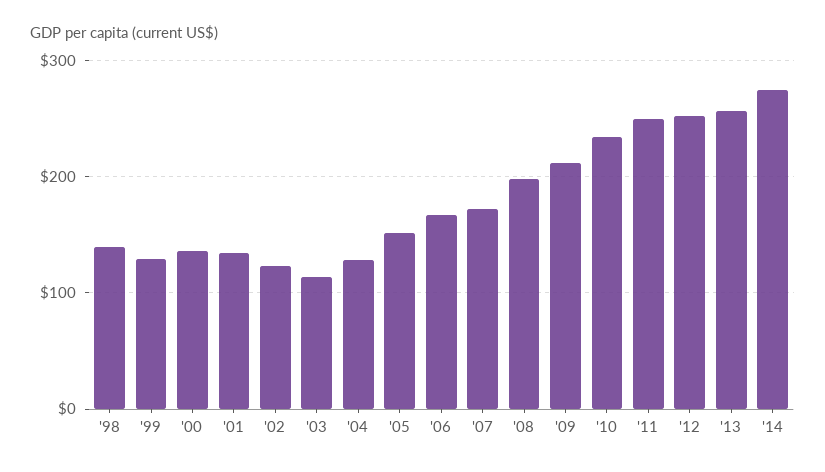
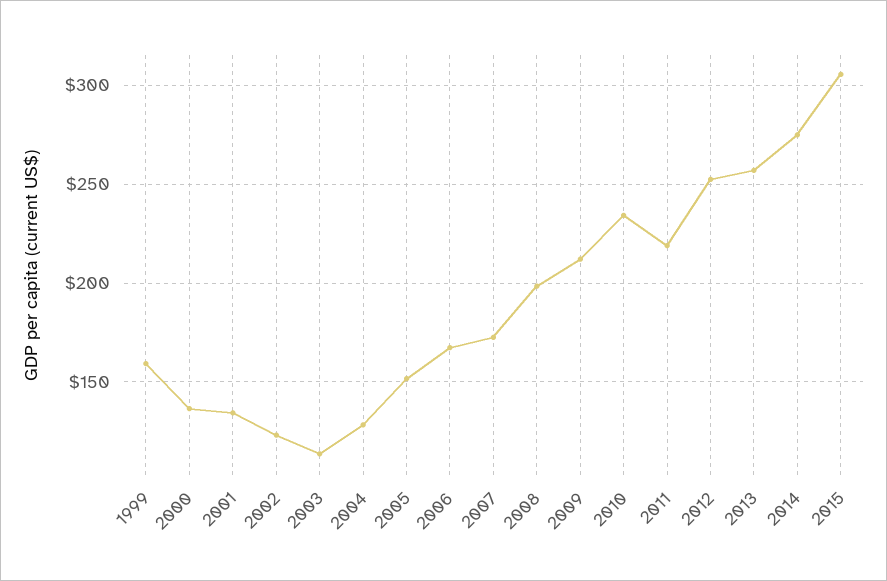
'98: 140 -> none
'99: 130 -> 160
'11: 250 -> 220
2015: none -> 305

